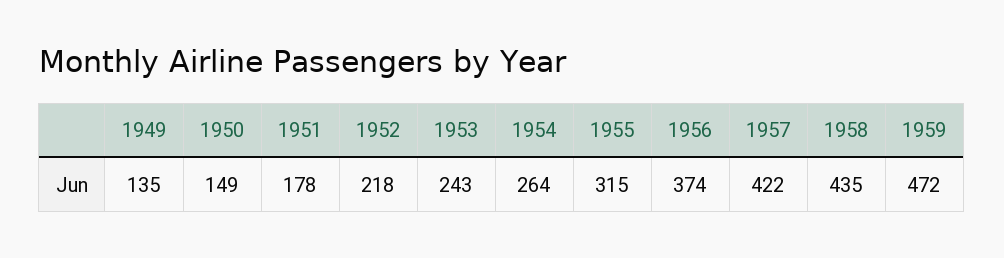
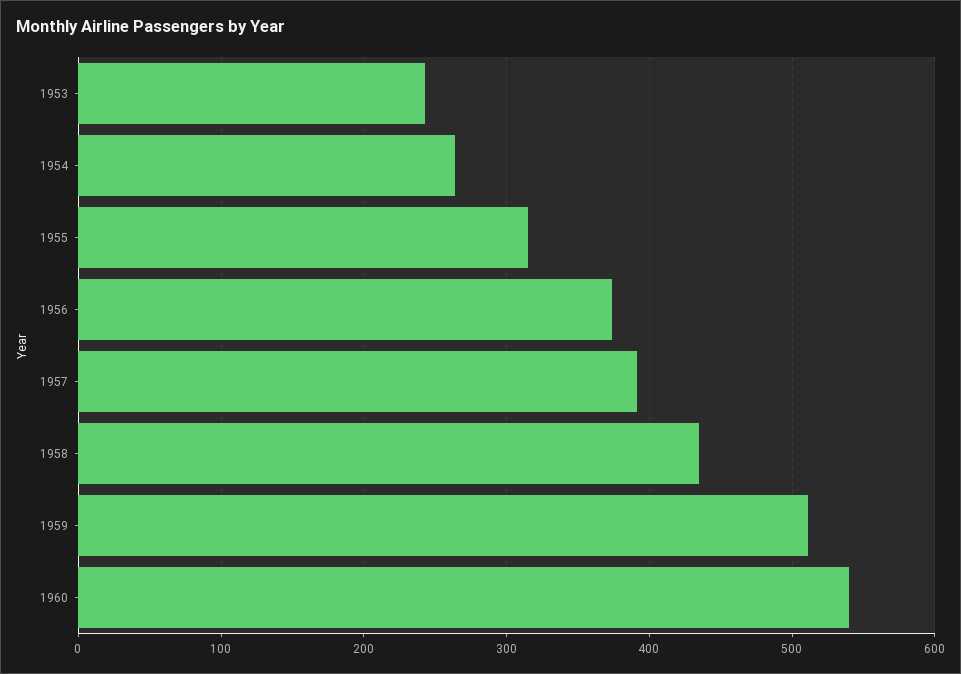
1949: 135 -> none
1950: 149 -> none
1951: 178 -> none
1952: 218 -> none
1957: 422 -> 390
1959: 472 -> 510
1960: none -> 540

